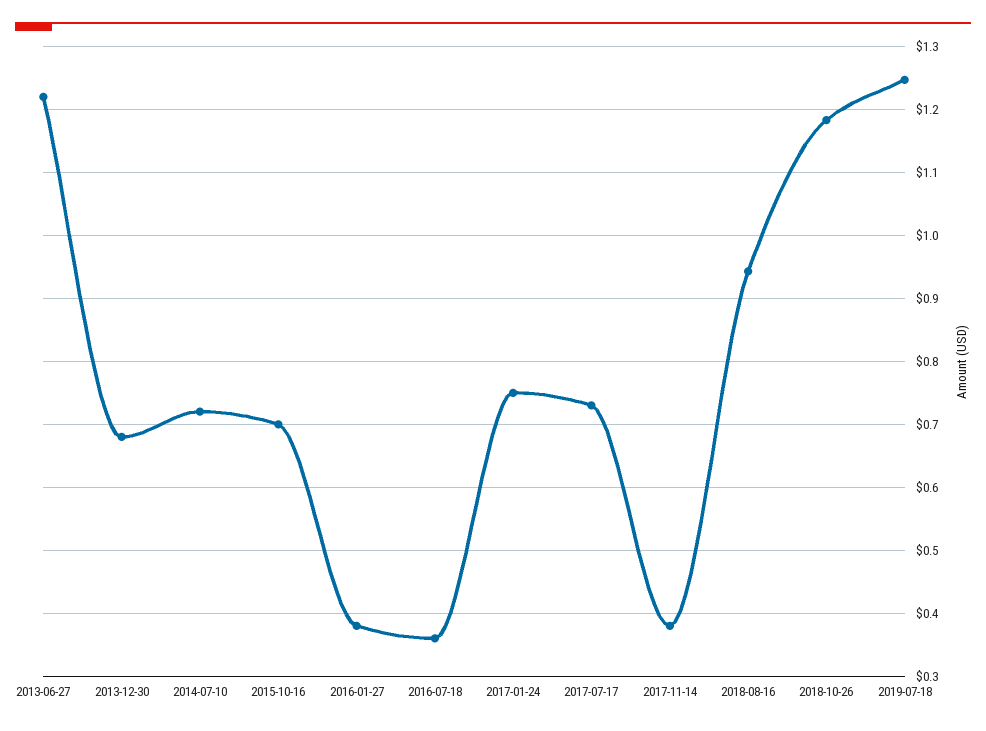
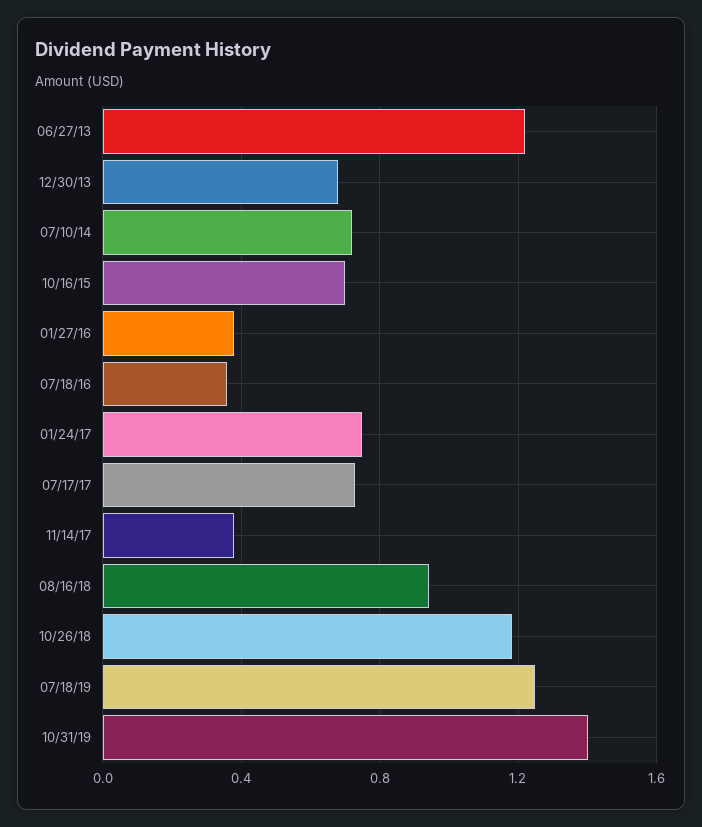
10/31/19: none -> 1.4

